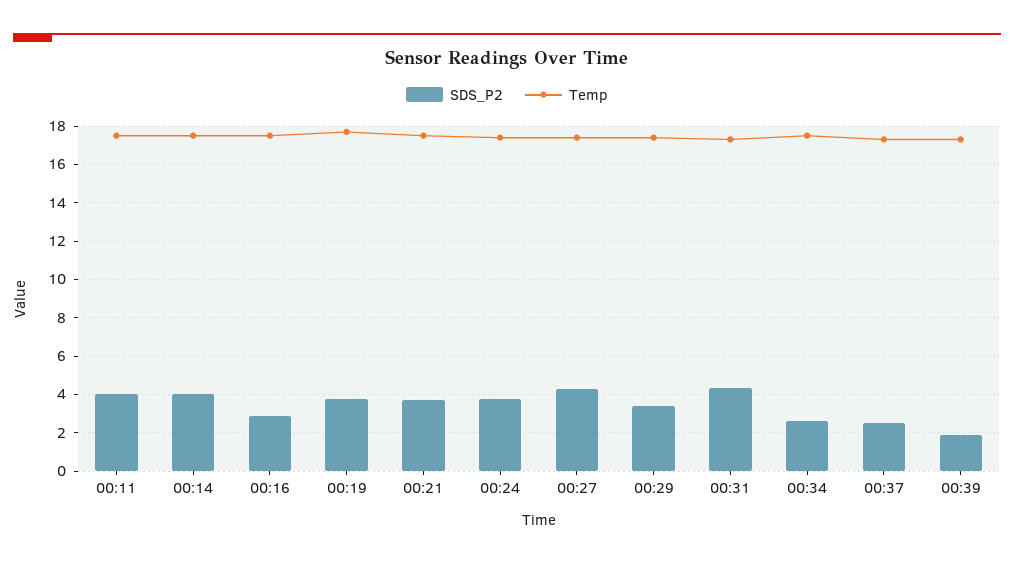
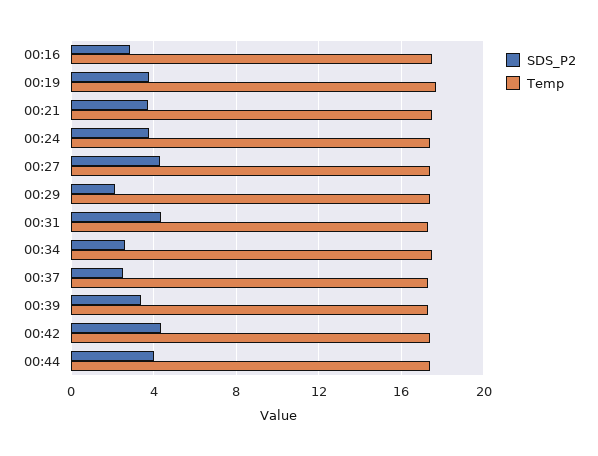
SDS_P2, 00:11: 4 -> none
Temp, 00:11: 17.5 -> none
SDS_P2, 00:14: 4 -> none
Temp, 00:14: 17.5 -> none
SDS_P2, 00:29: 3.5 -> 2
SDS_P2, 00:39: 2 -> 3.5
SDS_P2, 00:42: none -> 4.5
Temp, 00:42: none -> 17.5
SDS_P2, 00:44: none -> 4
Temp, 00:44: none -> 17.5

